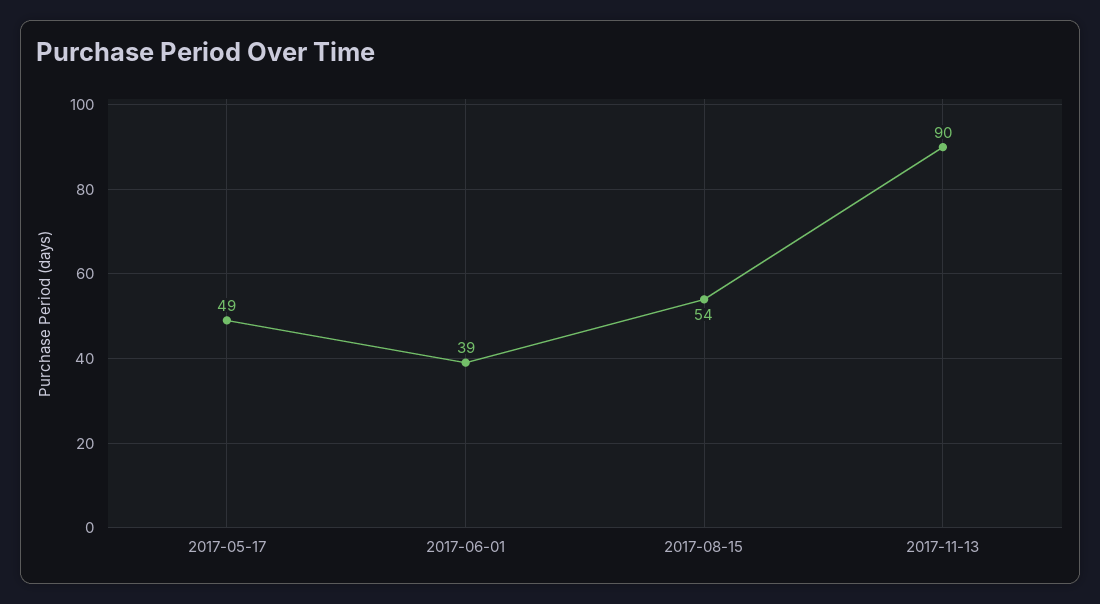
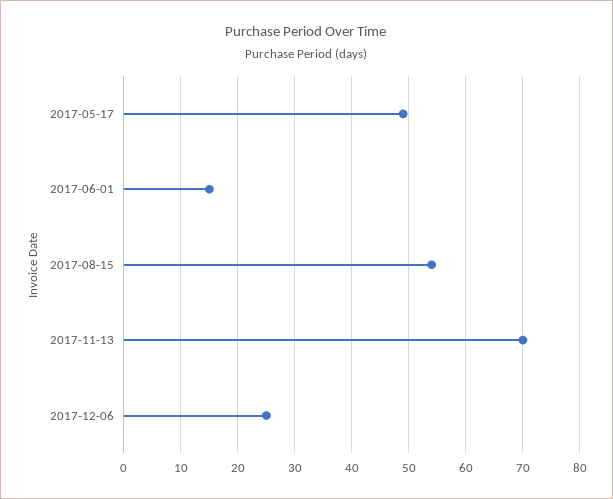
2017-06-01: 39 -> 15
2017-11-13: 90 -> 70
2017-12-06: none -> 25

